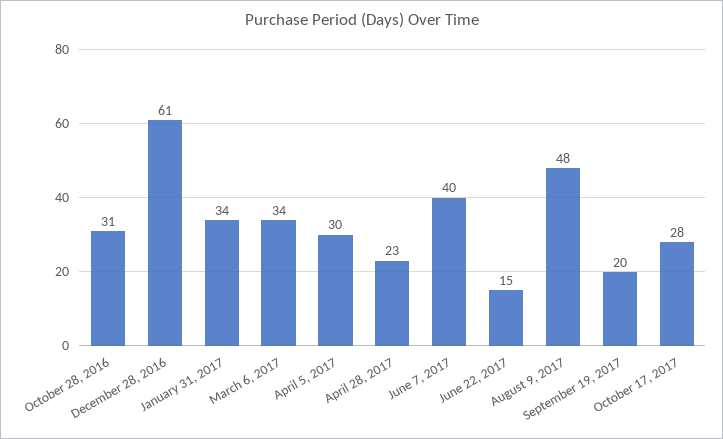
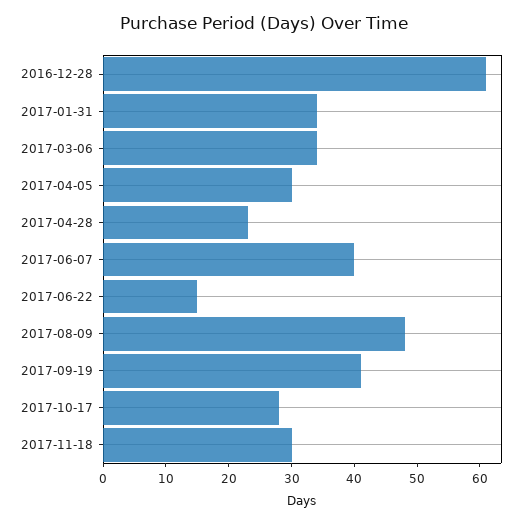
October 28, 2016: 31 -> none
September 19, 2017: 20 -> 40
2017-11-18: none -> 30

